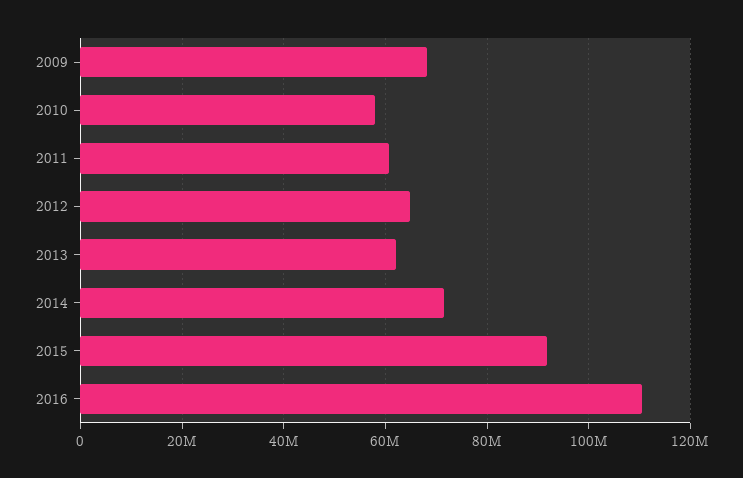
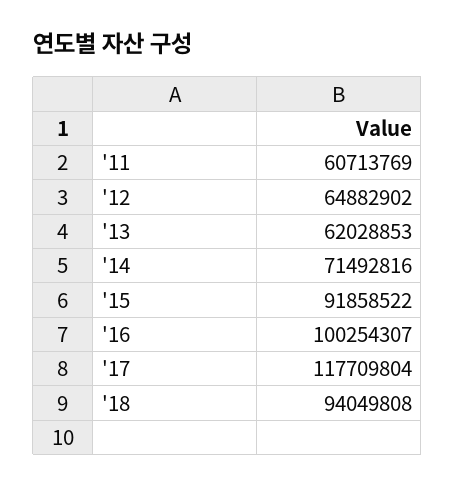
2009: 68000000 -> none
2010: 58000000 -> none
2016: 110000000 -> 100254307
'17: none -> 117709804
'18: none -> 94049808

